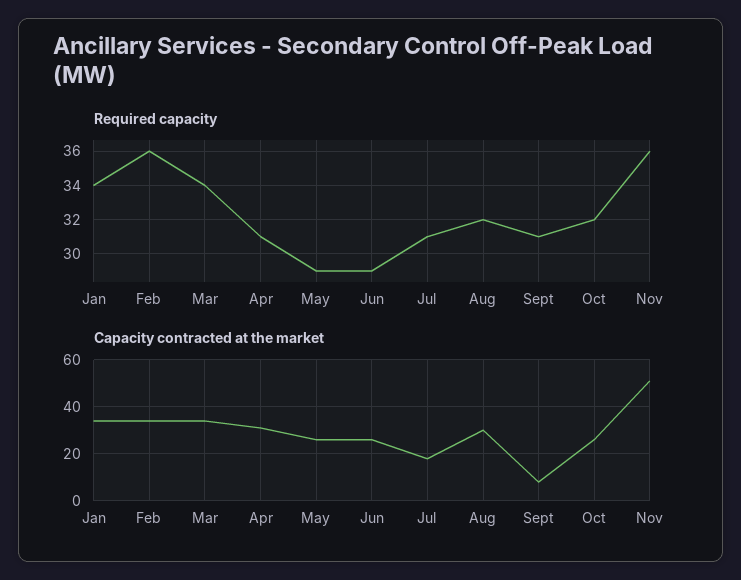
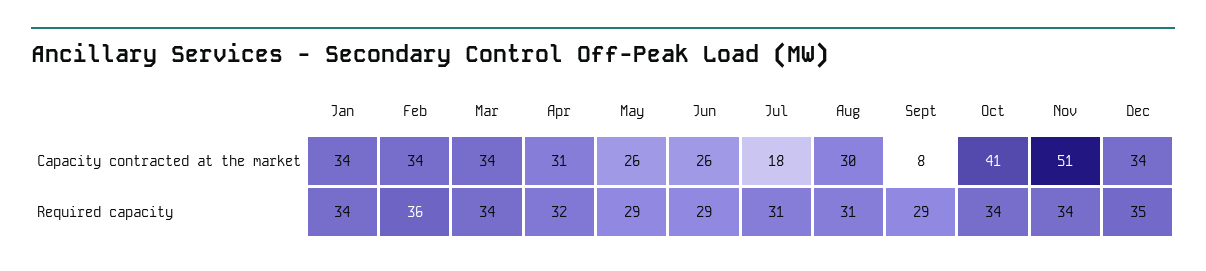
Required capacity, Apr: 31 -> 32
Required capacity, Aug: 32 -> 31
Required capacity, Sept: 31 -> 29
Required capacity, Oct: 32 -> 34
Required capacity, Nov: 36 -> 34
Capacity contracted at the market, Oct: 25 -> 41
Capacity contracted at the market, Dec: none -> 34
Required capacity, Dec: none -> 35

